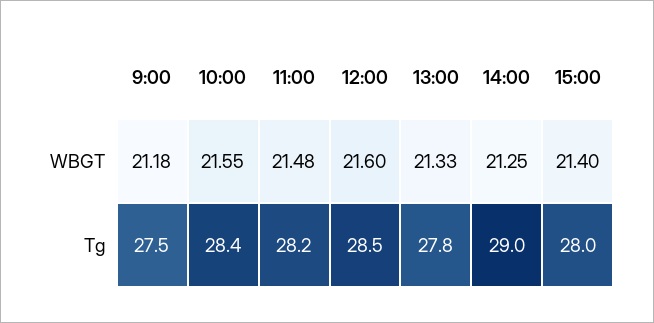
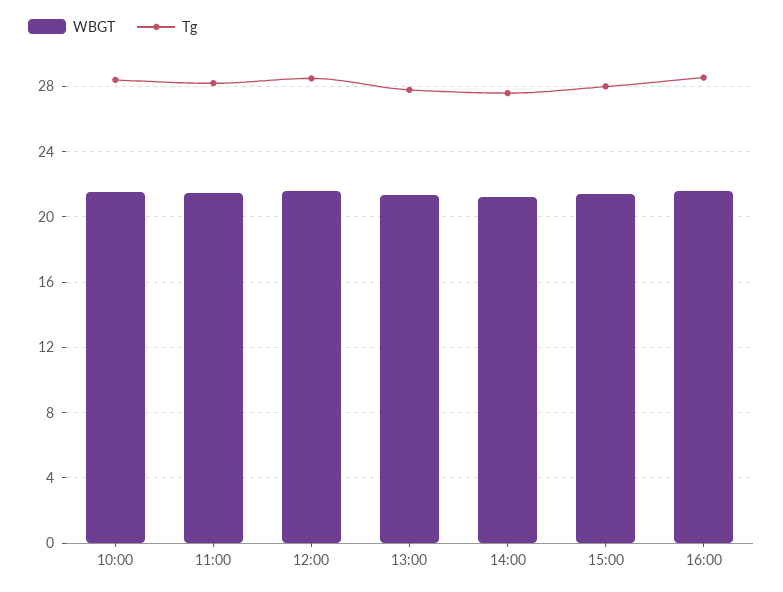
WBGT, 9:00: 21.18 -> none
Tg, 9:00: 27.5 -> none
Tg, 14:00: 29 -> 27.5
WBGT, 16:00: none -> 21.5
Tg, 16:00: none -> 28.5

